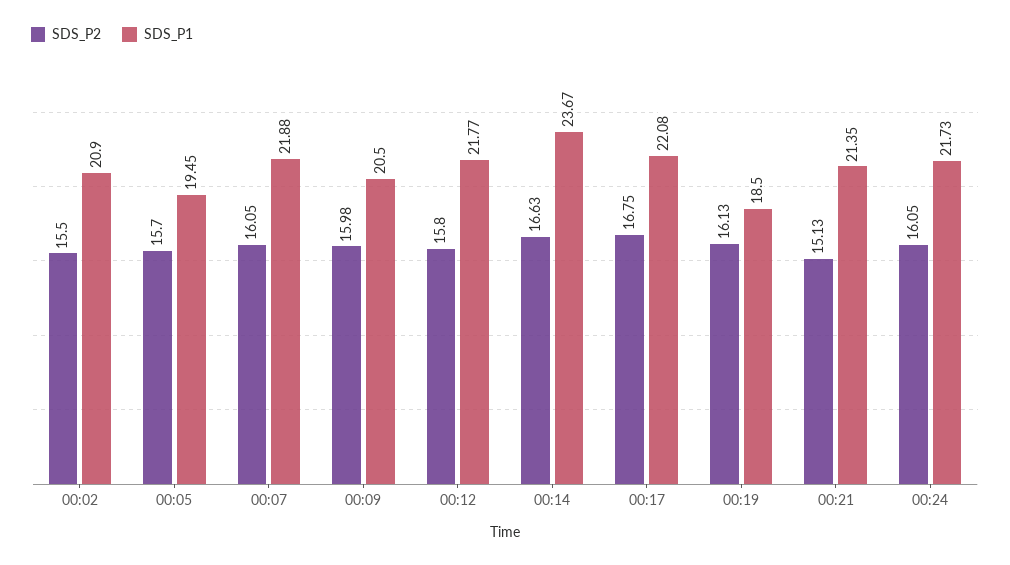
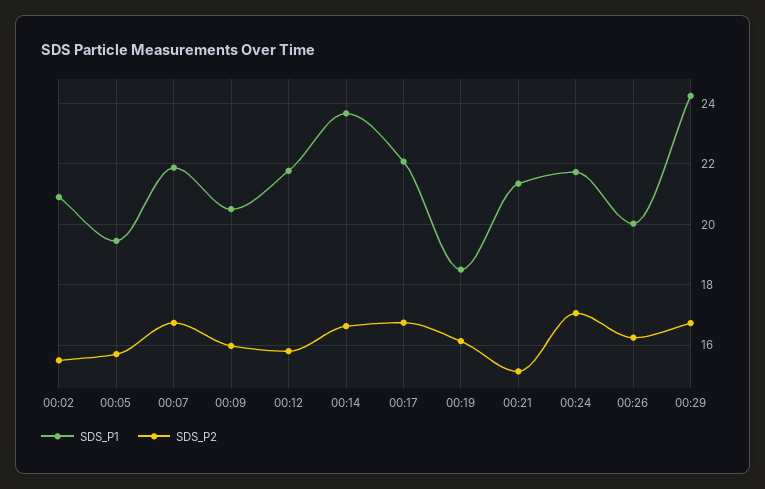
SDS_P2, 00:07: 16.05 -> 16.8
SDS_P2, 00:24: 16.05 -> 17
SDS_P1, 00:26: none -> 20
SDS_P2, 00:26: none -> 16.2
SDS_P1, 00:29: none -> 24.2
SDS_P2, 00:29: none -> 16.8

